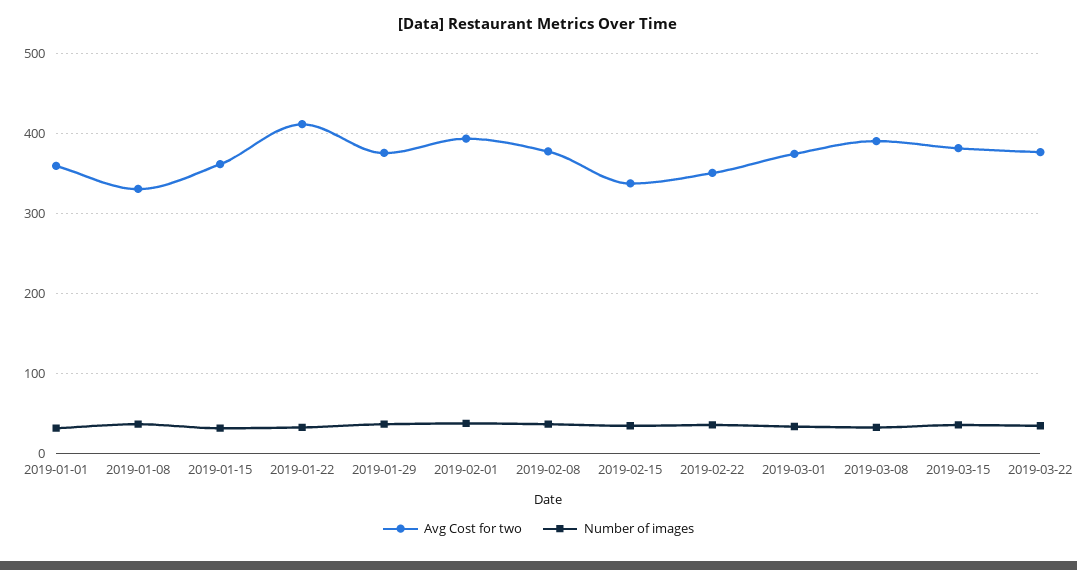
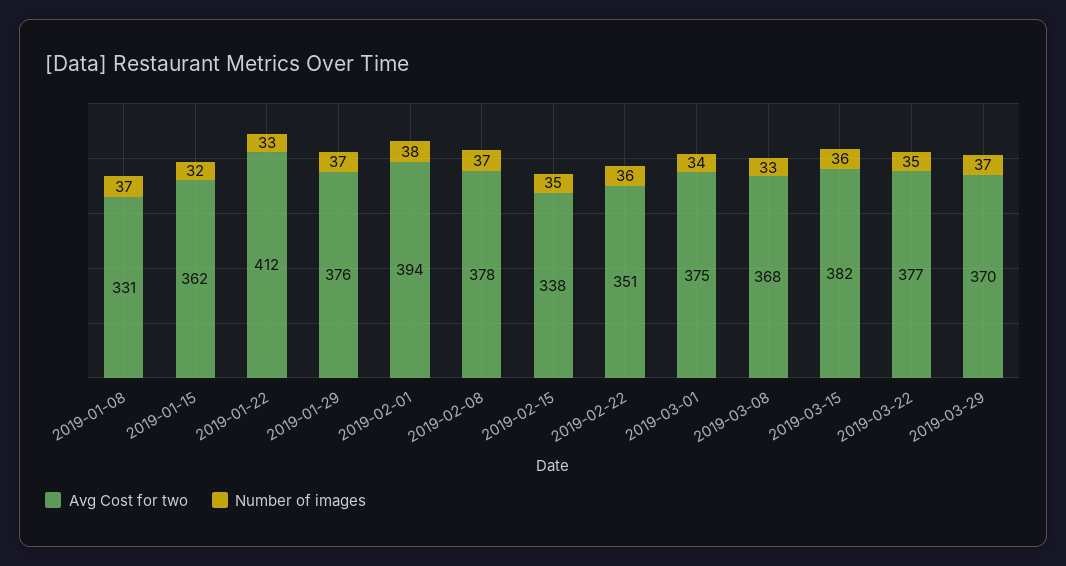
Avg Cost for two, 2019-01-01: 360 -> none
Number of images, 2019-01-01: 30 -> none
Avg Cost for two, 2019-03-08: 390 -> 368
Avg Cost for two, 2019-03-29: none -> 370
Number of images, 2019-03-29: none -> 37

